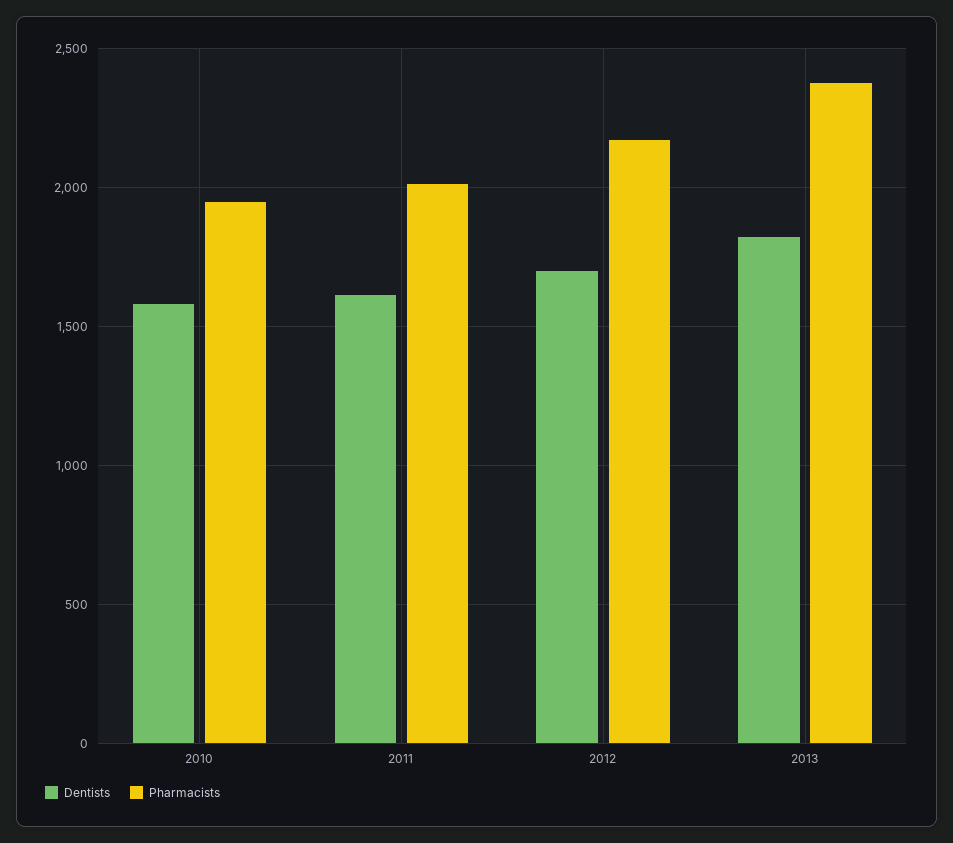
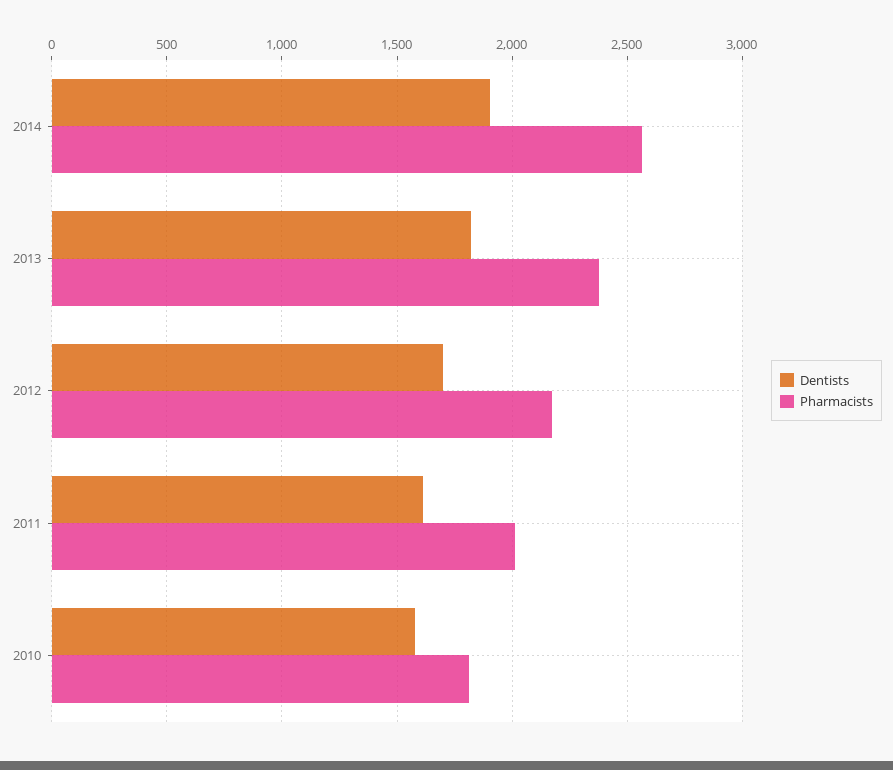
Pharmacists, 2010: 1950 -> 1800
Dentists, 2014: none -> 1900
Pharmacists, 2014: none -> 2550

